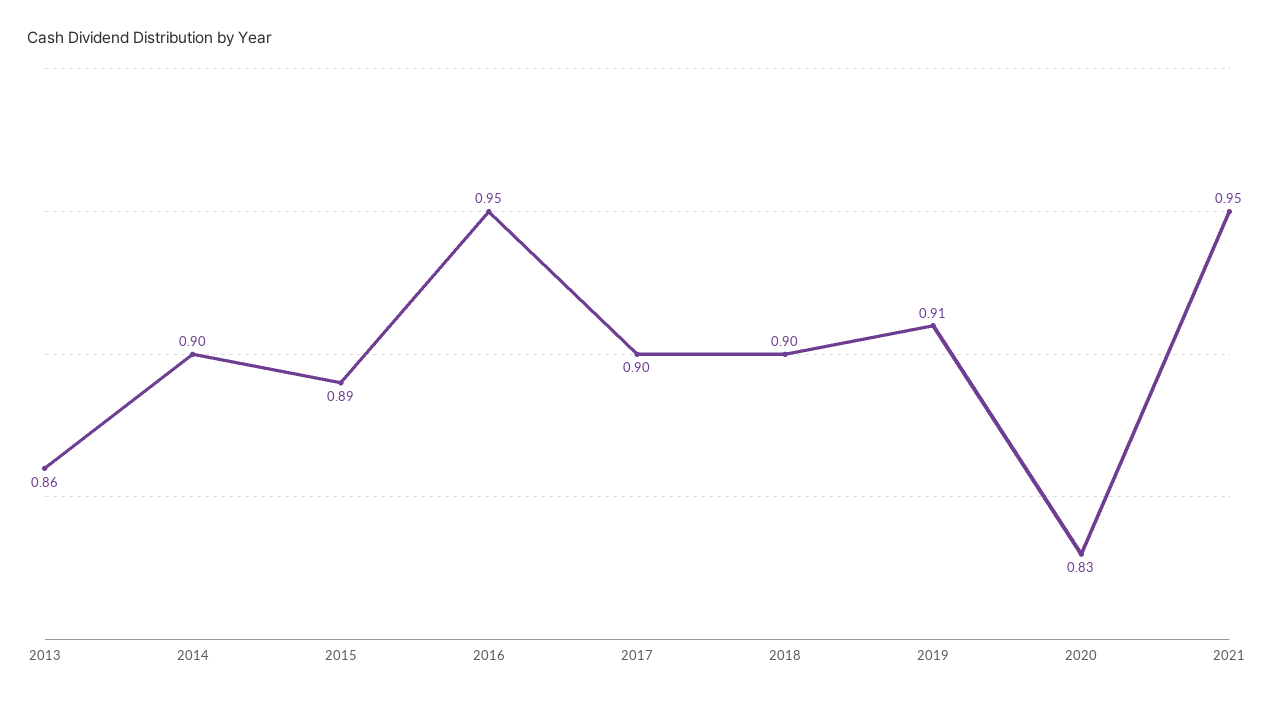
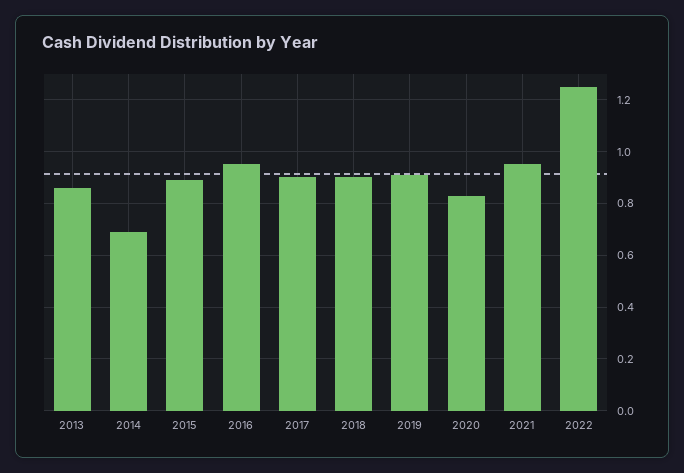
2014: 0.9 -> 0.7
2022: none -> 1.25

